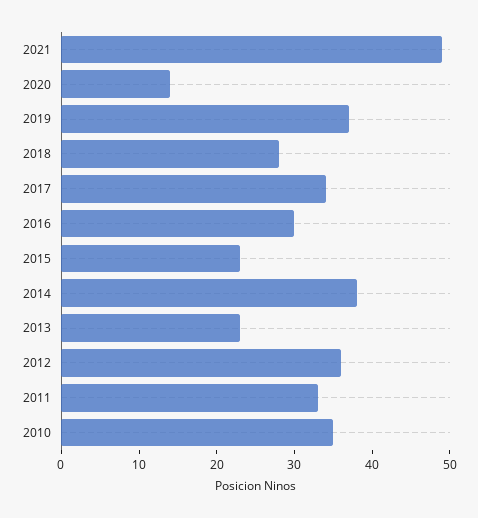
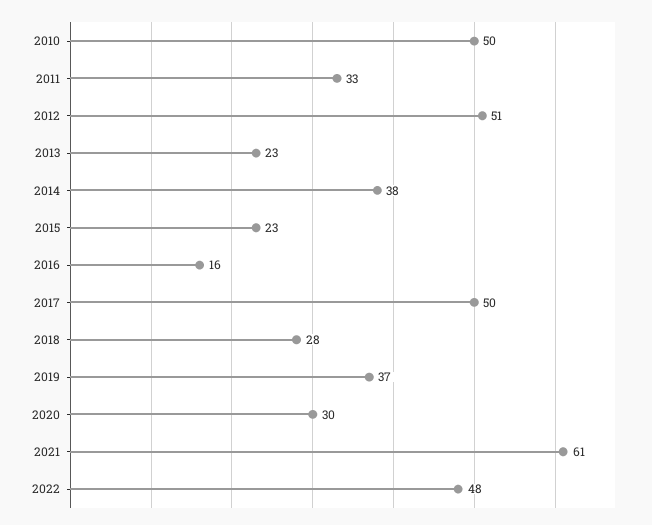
2021: 50 -> 61
2020: 15 -> 30
2017: 35 -> 50
2016: 30 -> 16
2012: 35 -> 51
2010: 35 -> 50
2022: none -> 48

